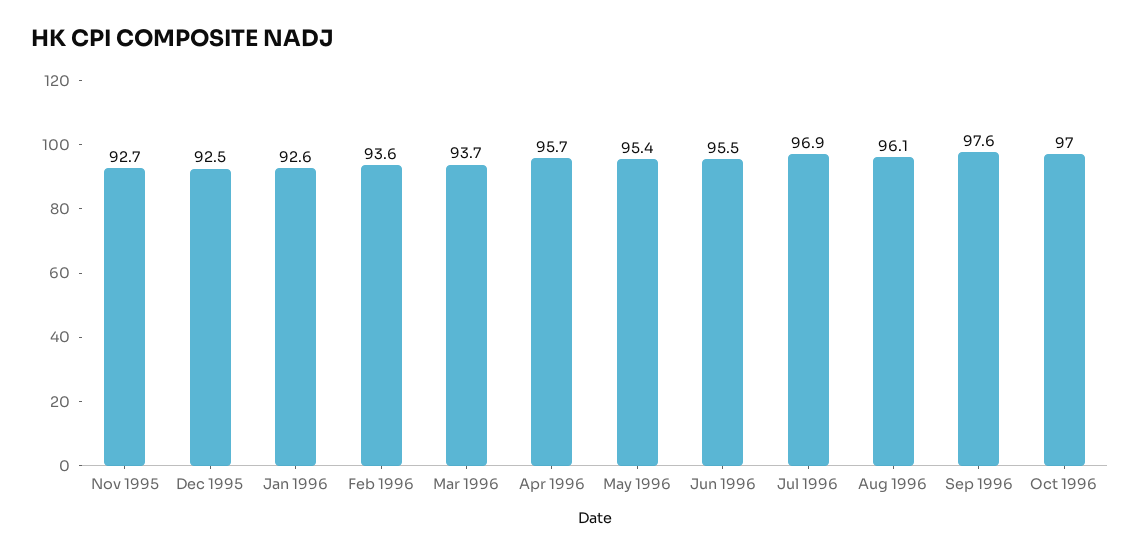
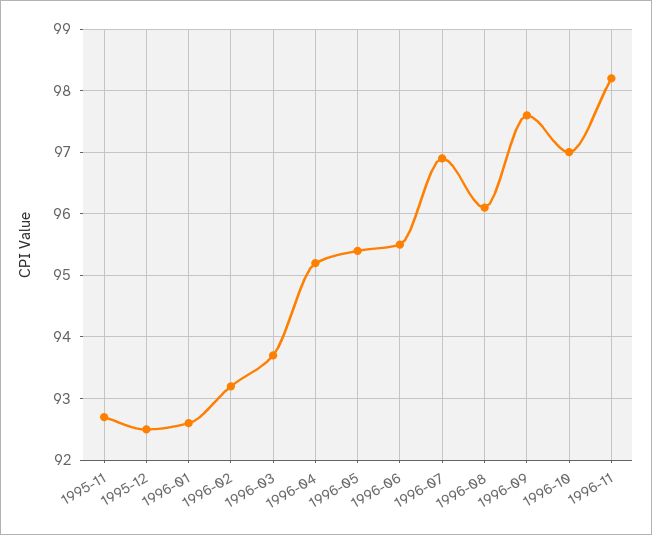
Feb 1996: 93.6 -> 93.2
Apr 1996: 95.7 -> 95.2
1996-11: none -> 98.2

